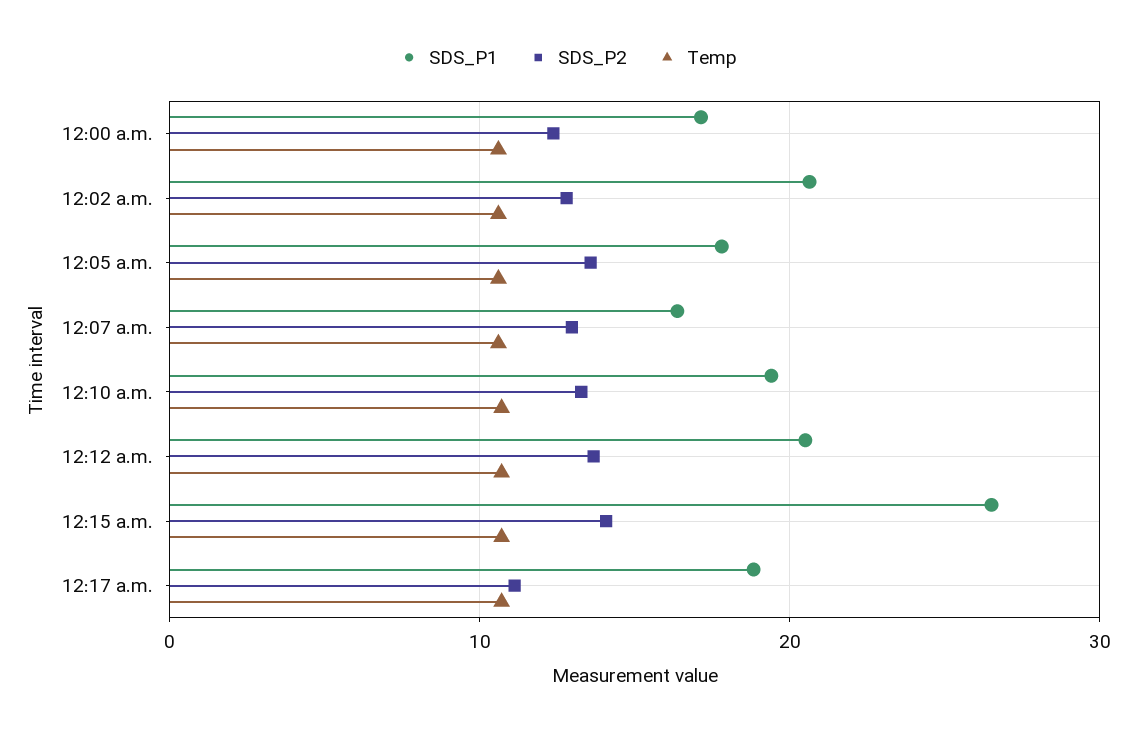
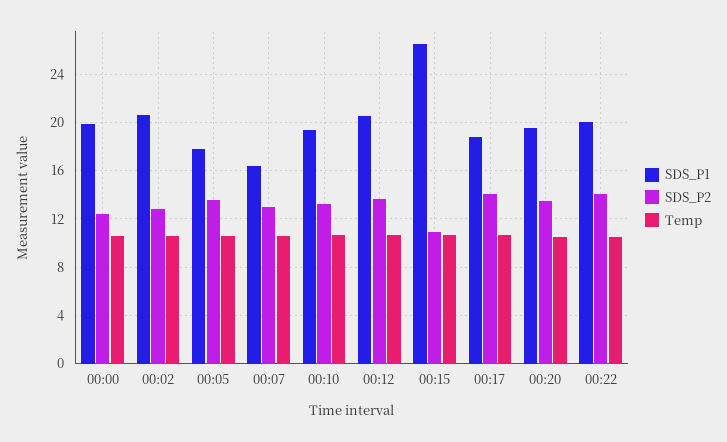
SDS_P1, 12:00 a.m.: 17 -> 20
SDS_P2, 12:15 a.m.: 14 -> 11
SDS_P2, 12:17 a.m.: 11 -> 14
SDS_P1, 00:20: none -> 19.5
SDS_P2, 00:20: none -> 13.5
Temp, 00:20: none -> 10.5
SDS_P1, 00:22: none -> 20
SDS_P2, 00:22: none -> 14
Temp, 00:22: none -> 10.5

